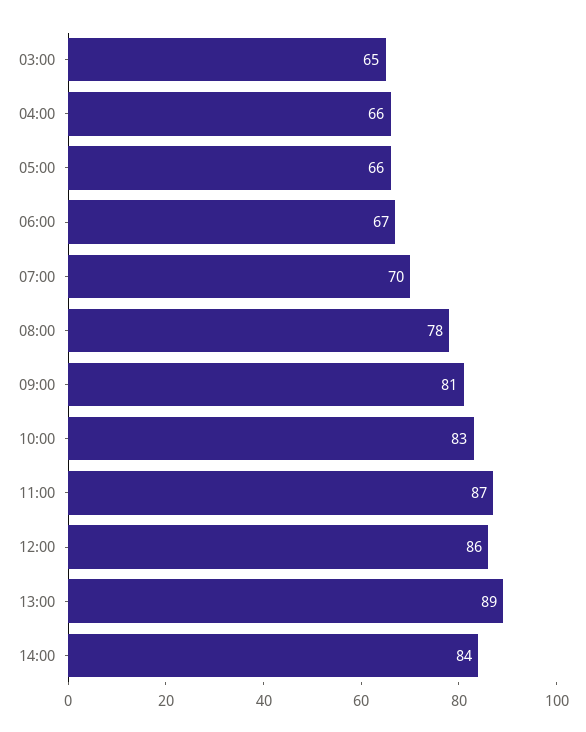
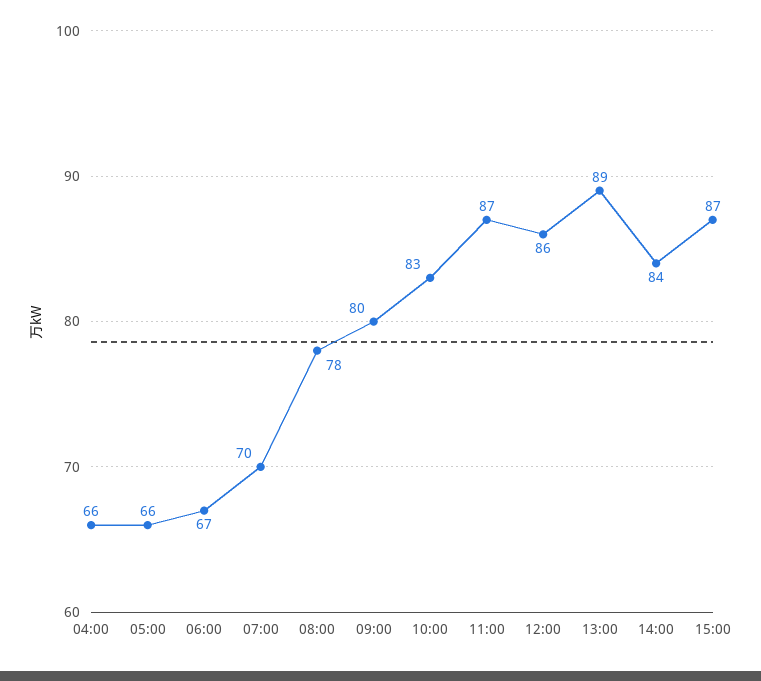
03:00: 65 -> none
09:00: 81 -> 80
15:00: none -> 87

